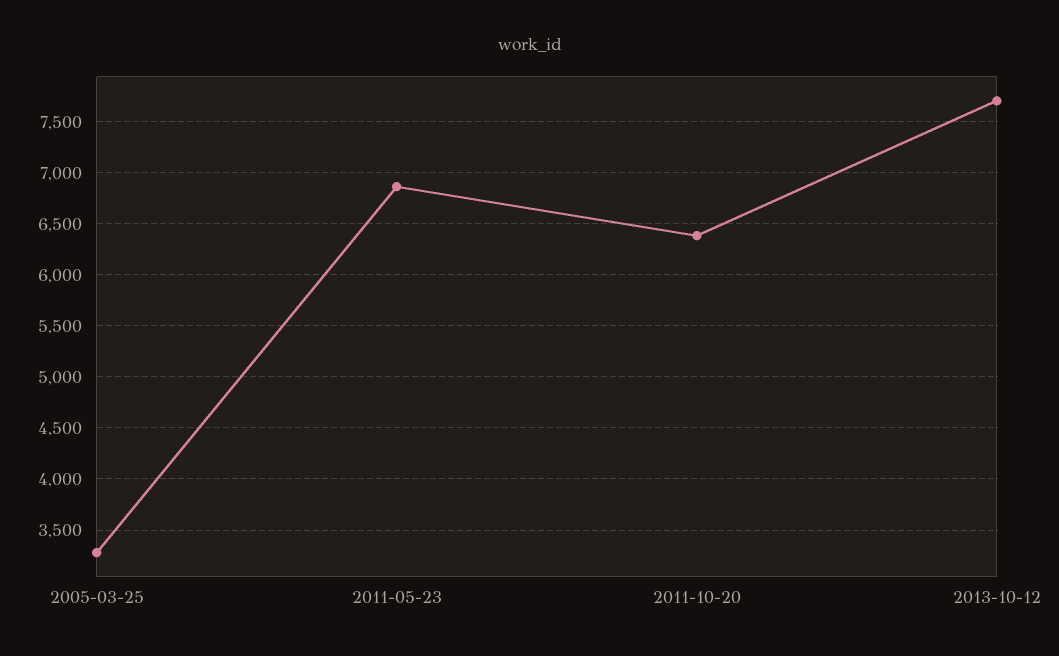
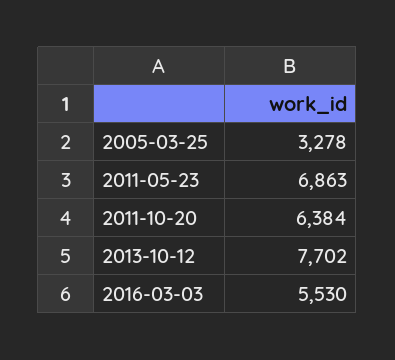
2016-03-03: none -> 5530

